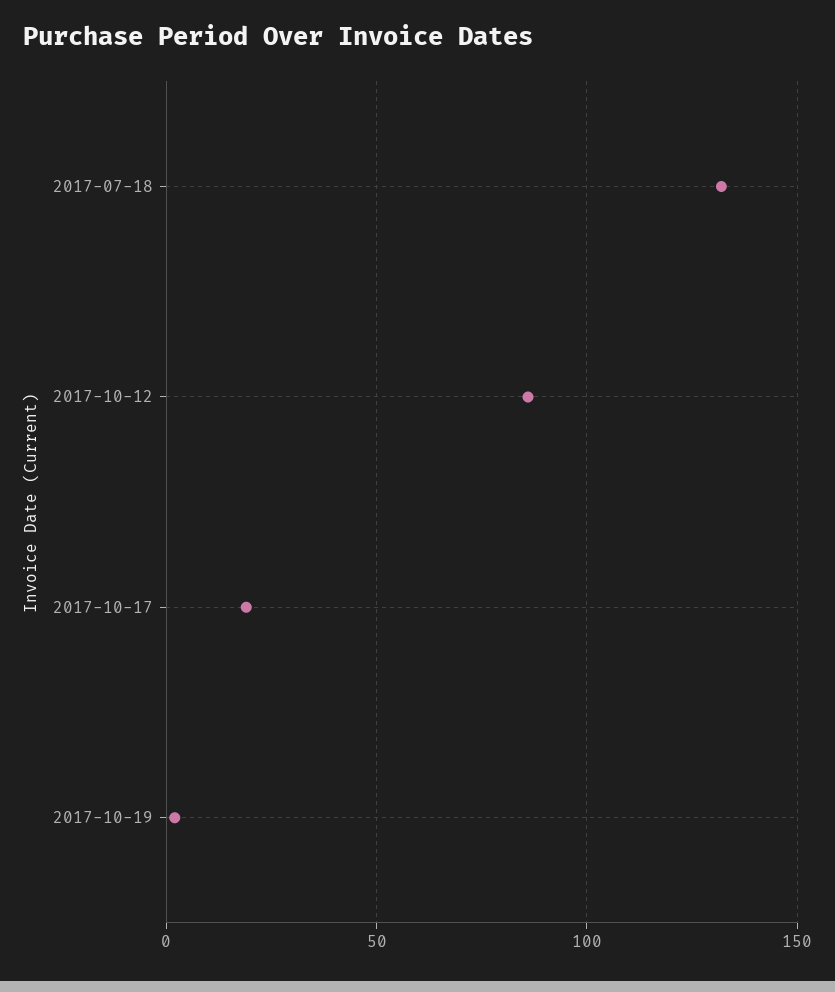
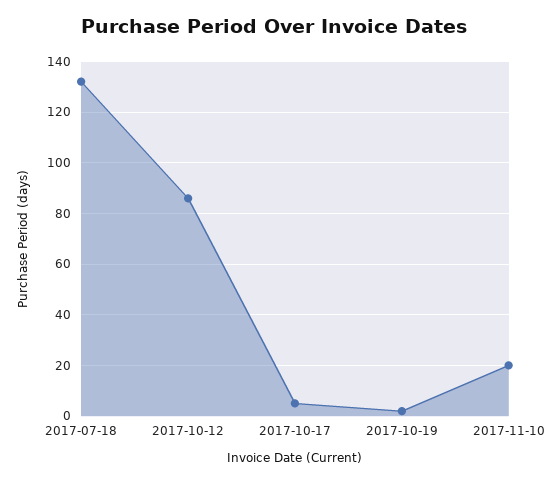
2017-10-17: 20 -> 5
2017-11-10: none -> 20

